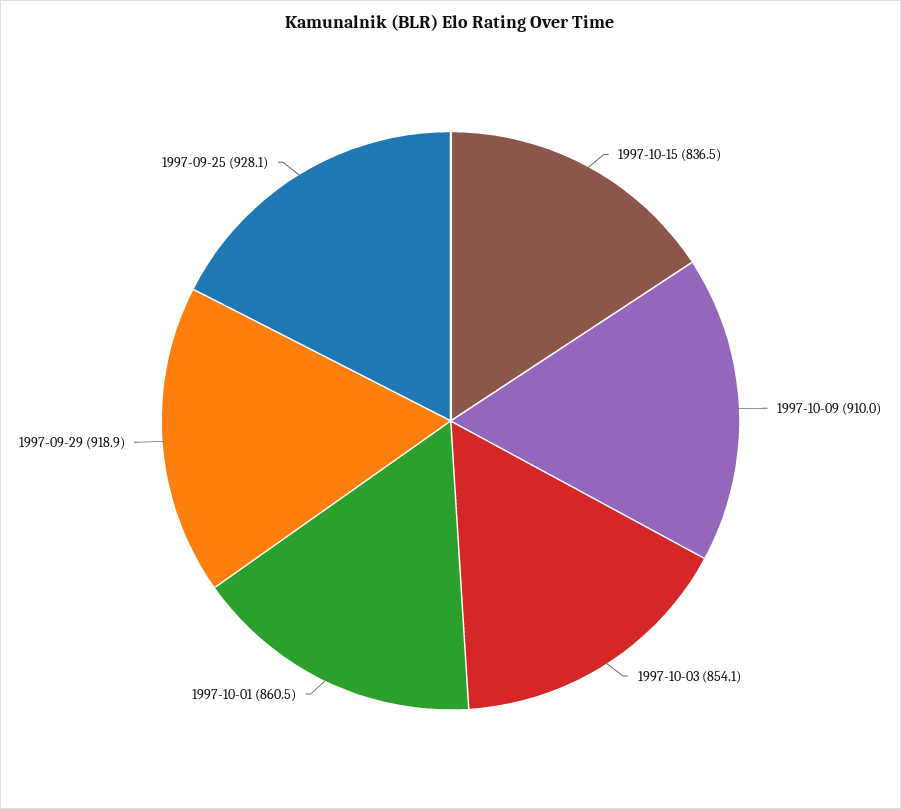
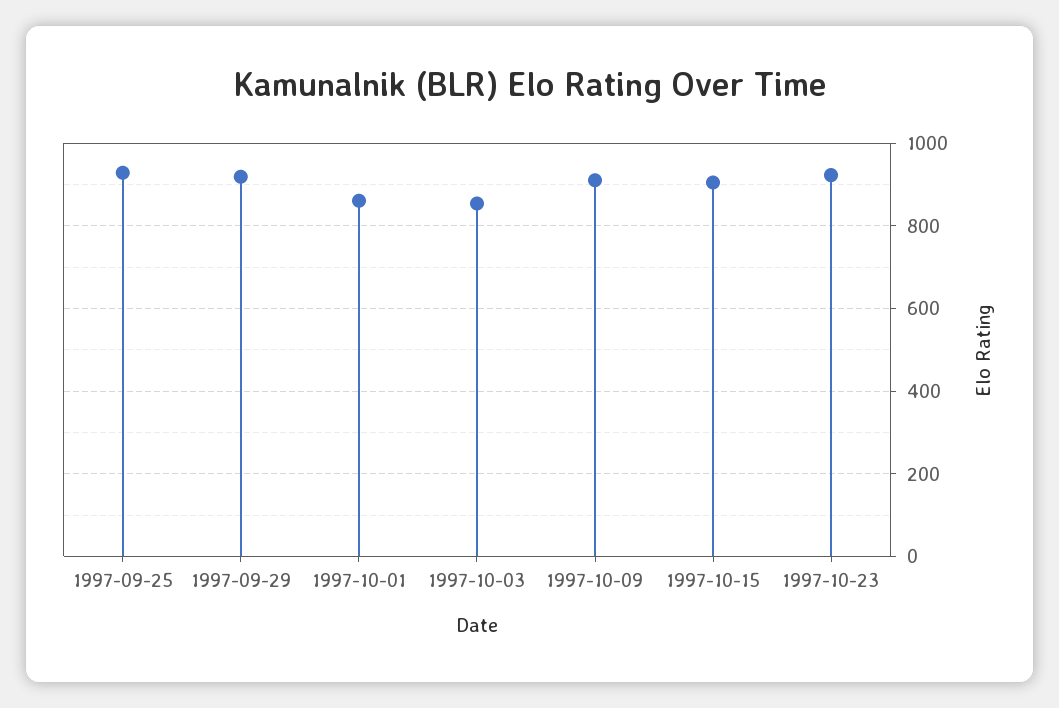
1997-10-15: 836.5 -> 900
1997-10-23: none -> 920

